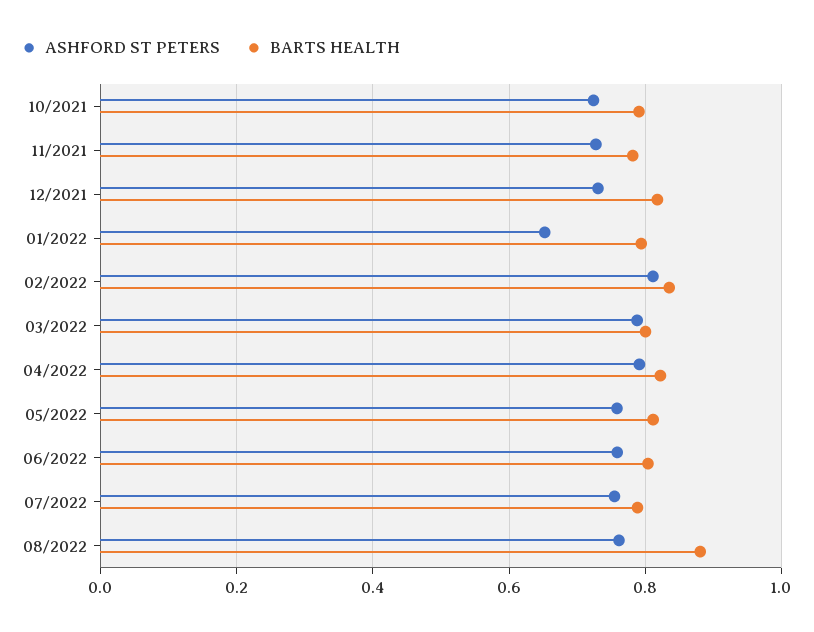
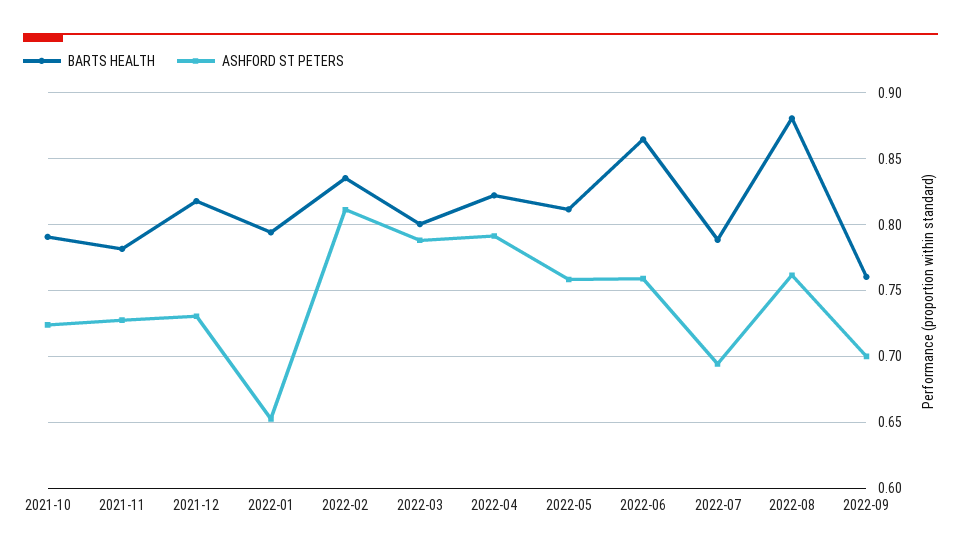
BARTS HEALTH, 06/2022: 0.8 -> 0.865
ASHFORD ST PETERS, 07/2022: 0.76 -> 0.695
BARTS HEALTH, 2022-09: none -> 0.76
ASHFORD ST PETERS, 2022-09: none -> 0.7

